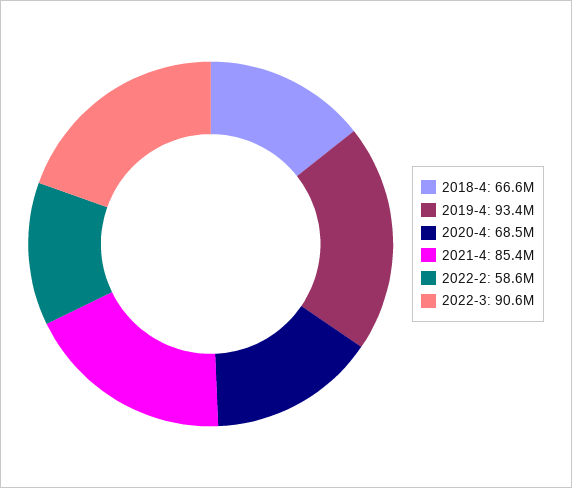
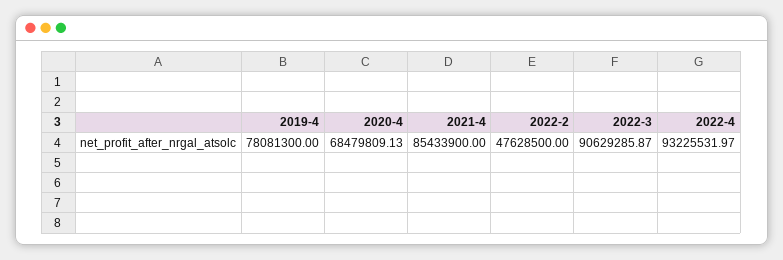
2018-4: 66600000 -> none
2019-4: 93400000 -> 78081300
2022-2: 58600000 -> 47628500
2022-4: none -> 93225531.97

